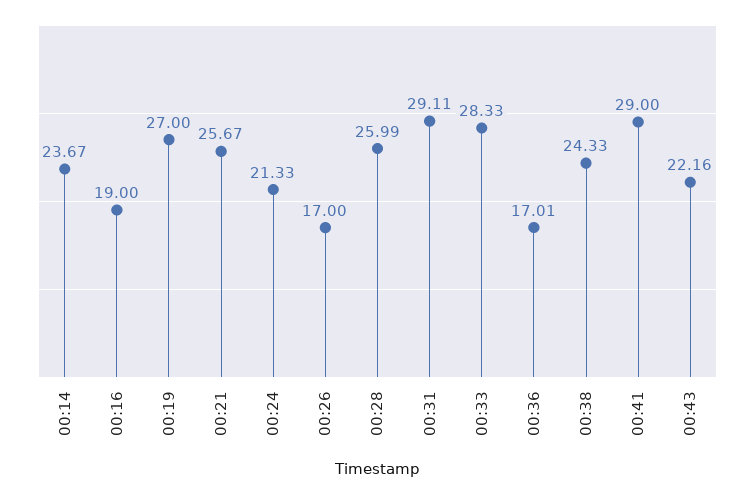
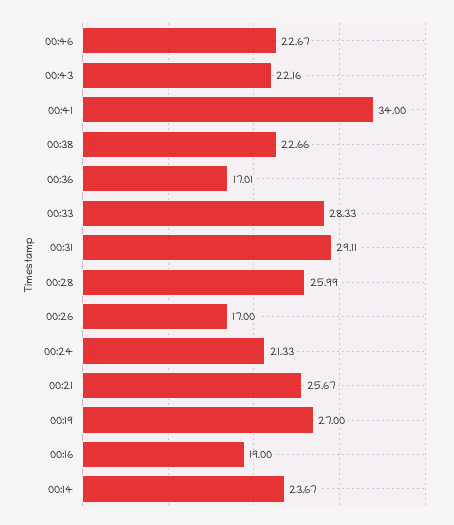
00:38: 24.33 -> 22.66
00:41: 29 -> 34
00:46: none -> 22.67

